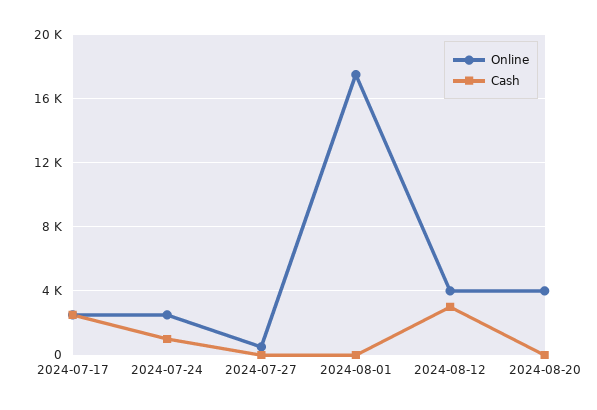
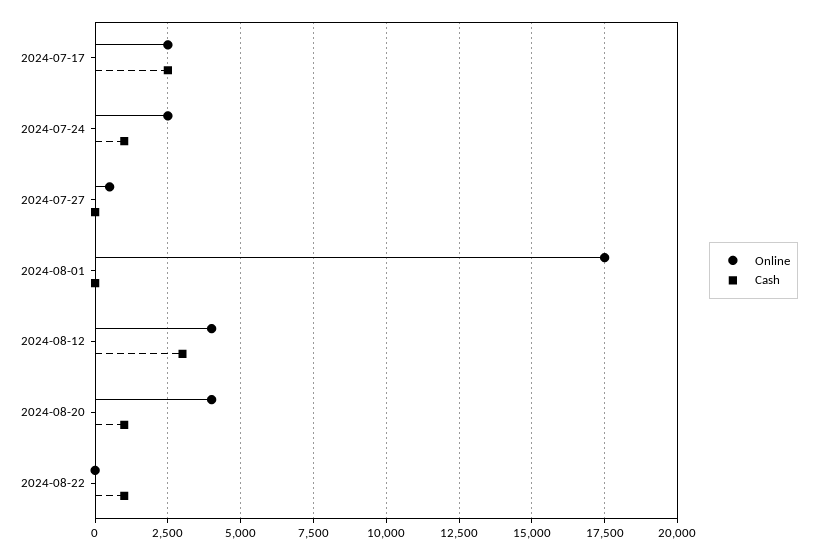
Cash, 2024-08-20: 0 -> 1000
Online, 2024-08-22: none -> 0
Cash, 2024-08-22: none -> 1000

